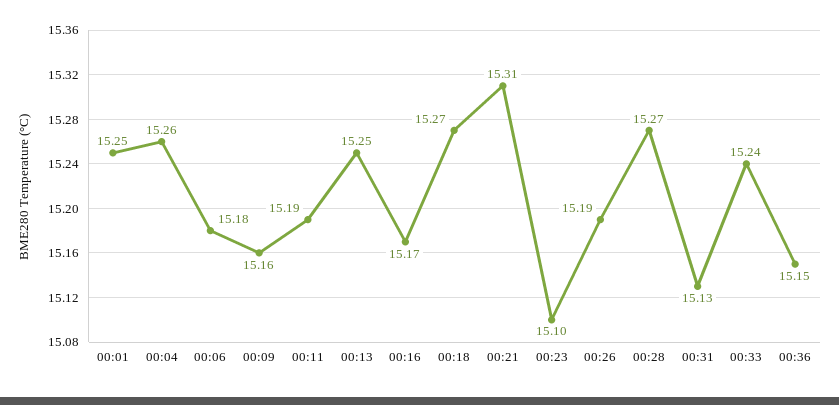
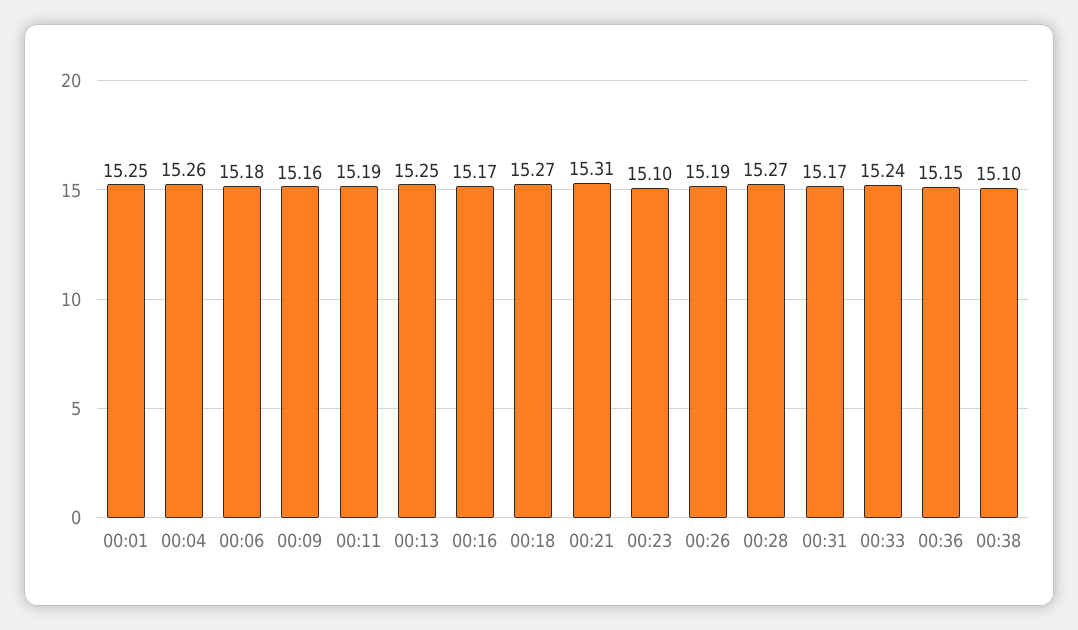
00:31: 15.13 -> 15.17
00:38: none -> 15.1

